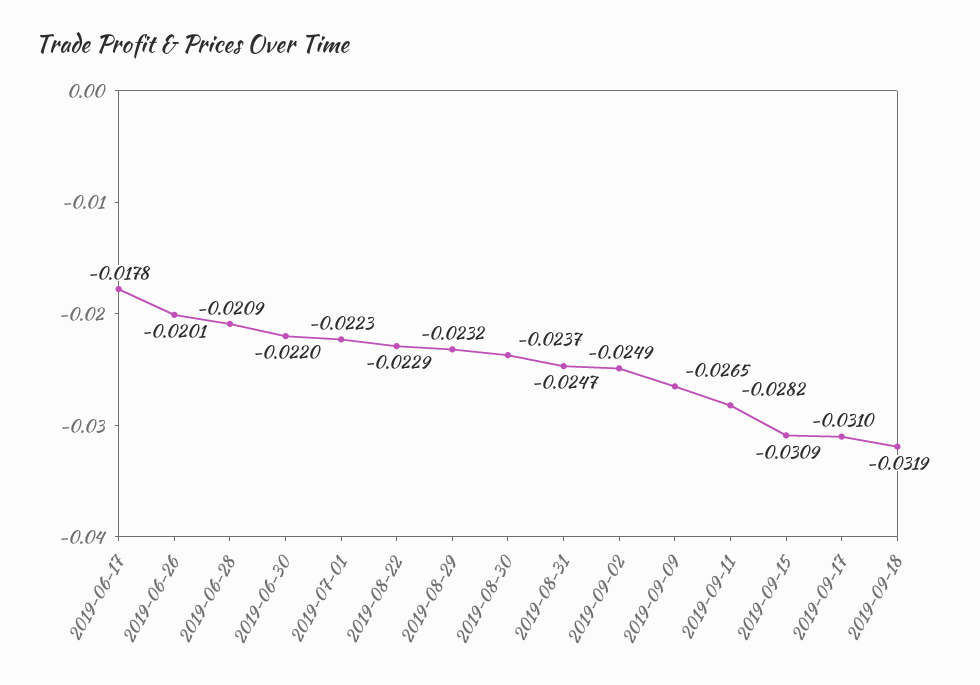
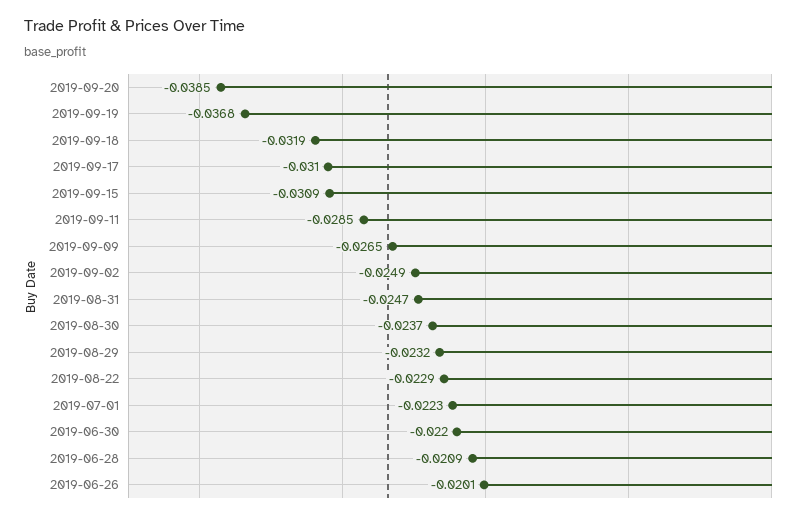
2019-06-17: -0.0178 -> none
2019-09-11: -0.0282 -> -0.0285
2019-09-20: none -> -0.0385
2019-09-19: none -> -0.0368

